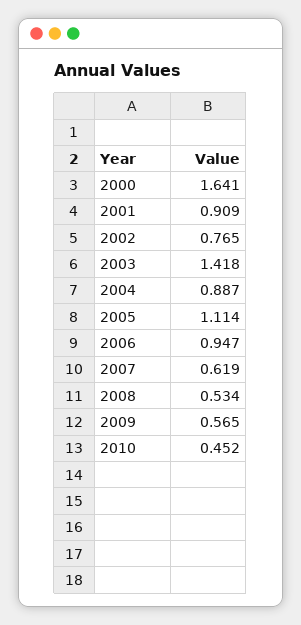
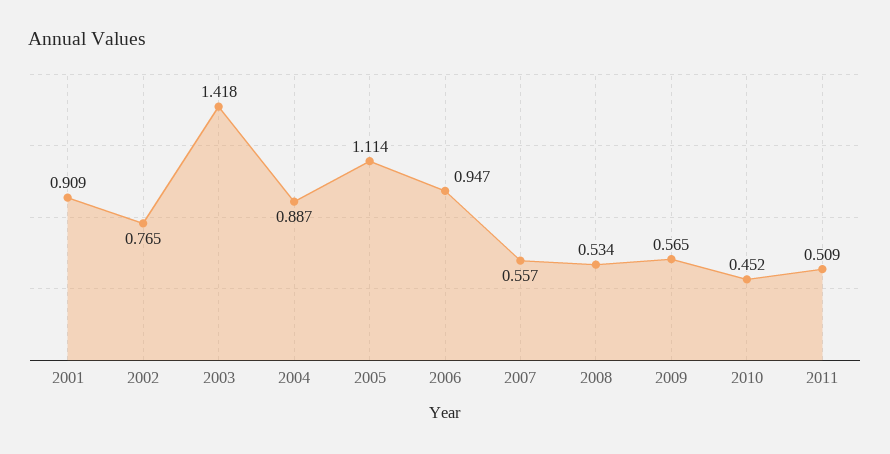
2000: 1.641 -> none
2007: 0.619 -> 0.557
2011: none -> 0.509

